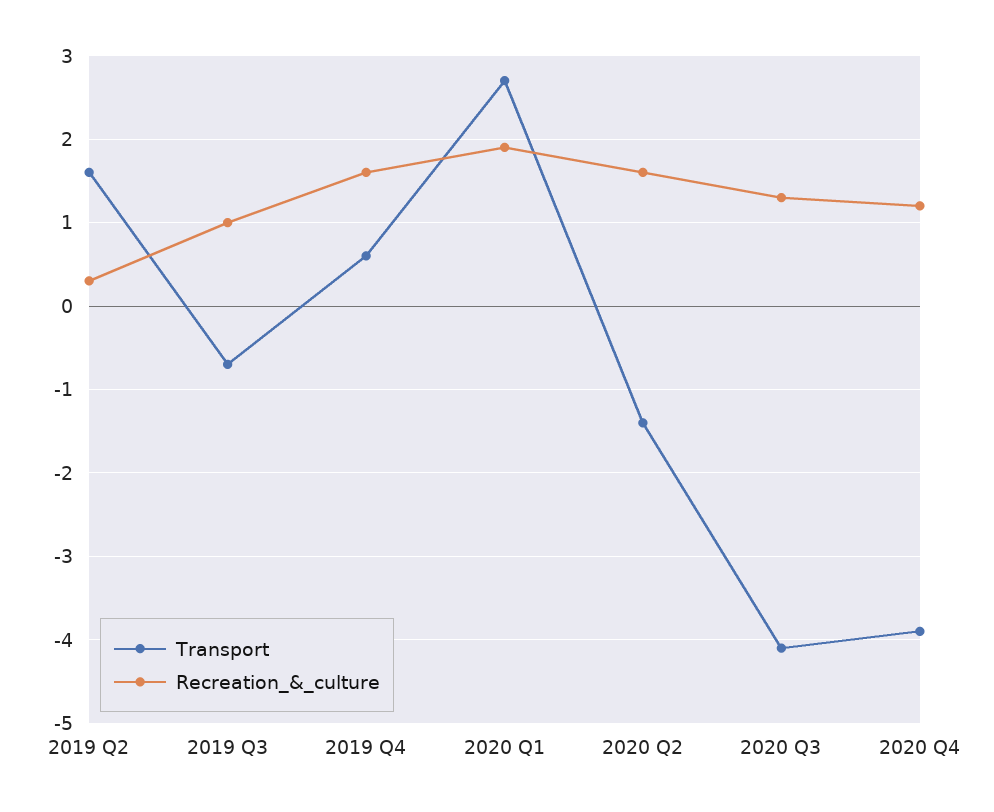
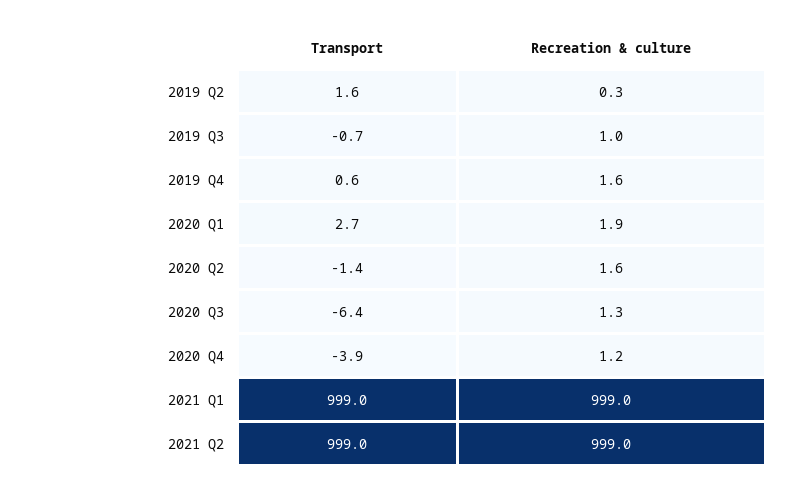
Transport, 2020 Q3: -4.1 -> -6.4
Transport, 2021 Q1: none -> 999
Recreation_&_culture, 2021 Q1: none -> 999
Transport, 2021 Q2: none -> 999
Recreation_&_culture, 2021 Q2: none -> 999

